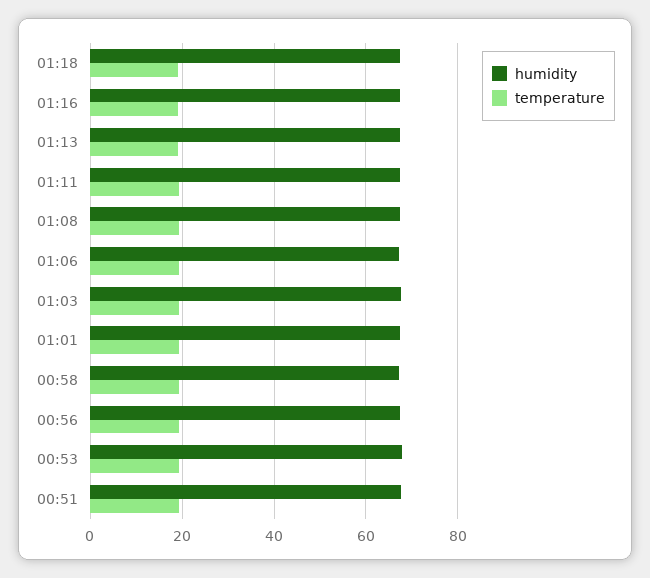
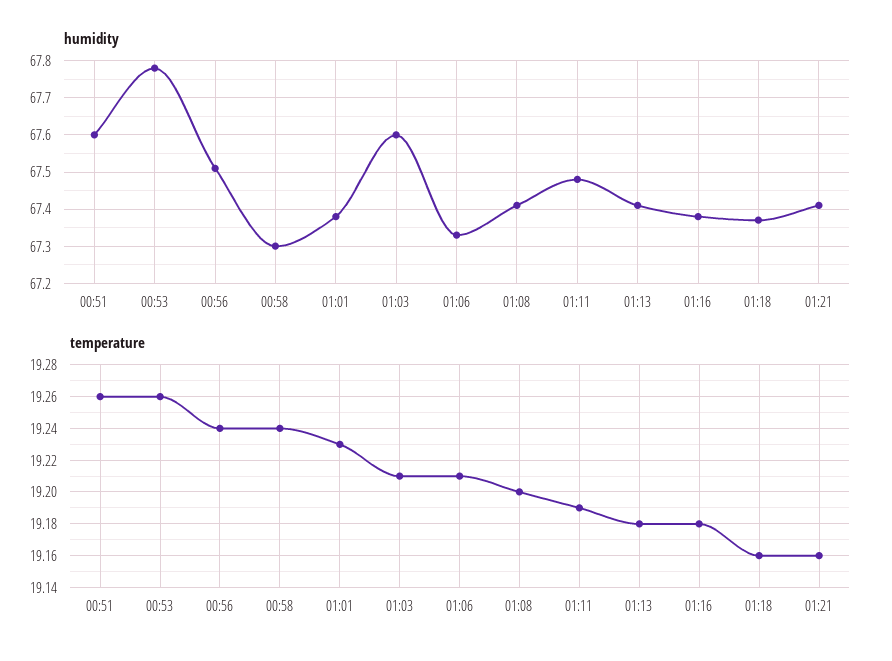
humidity, 01:21: none -> 67.4
temperature, 01:21: none -> 19.16

